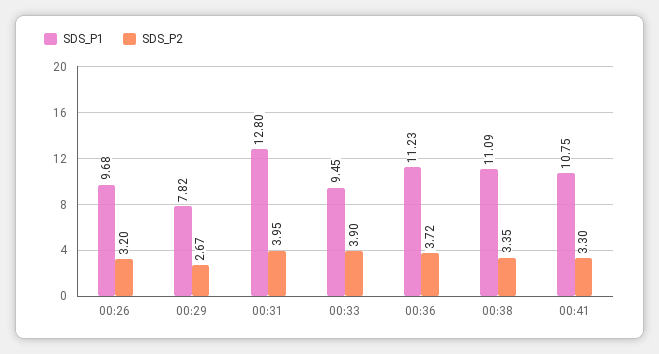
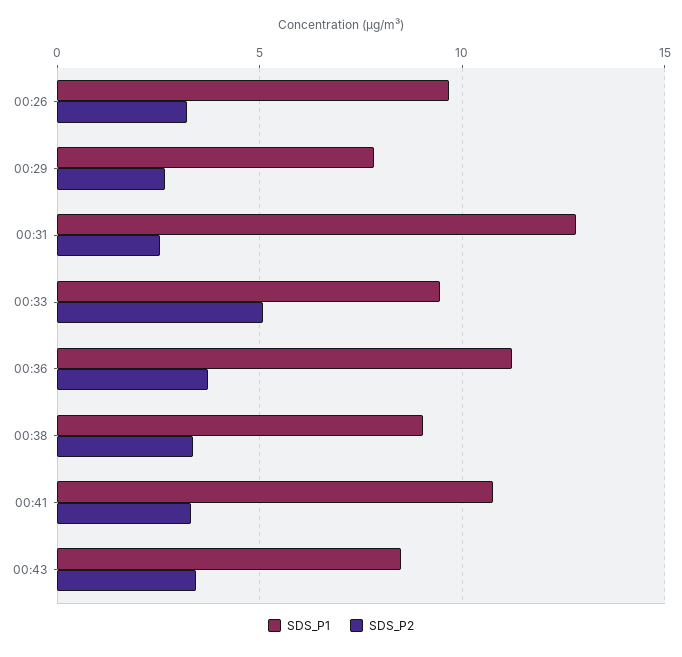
SDS_P2, 00:31: 3.95 -> 2.5
SDS_P2, 00:33: 3.9 -> 5
SDS_P1, 00:38: 11.09 -> 9
SDS_P1, 00:43: none -> 8.5
SDS_P2, 00:43: none -> 3.5

